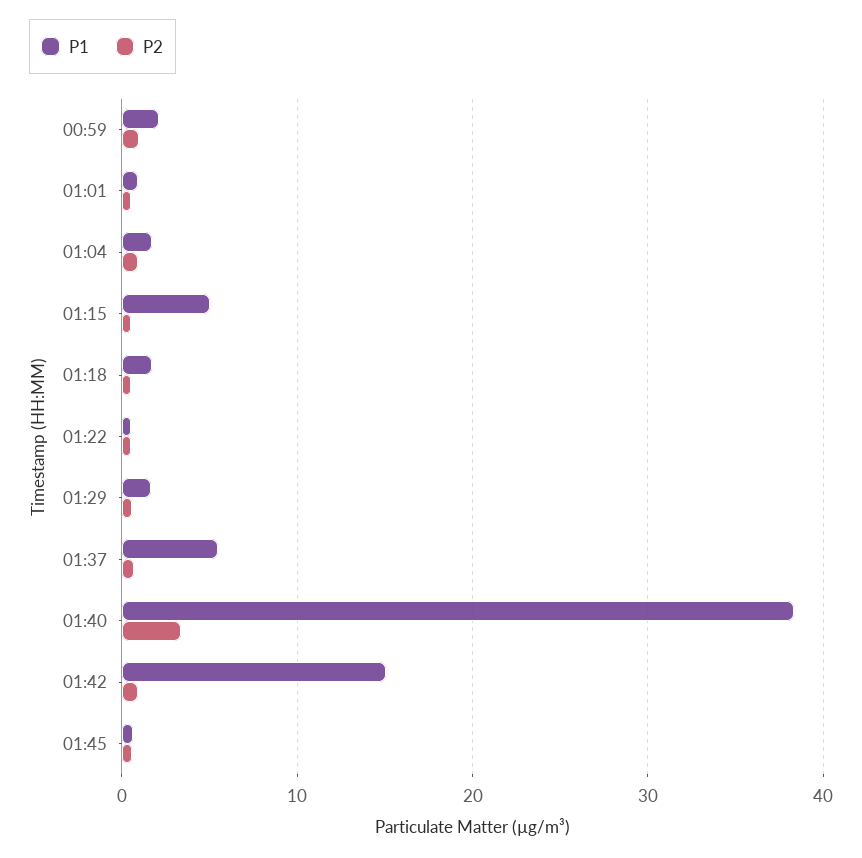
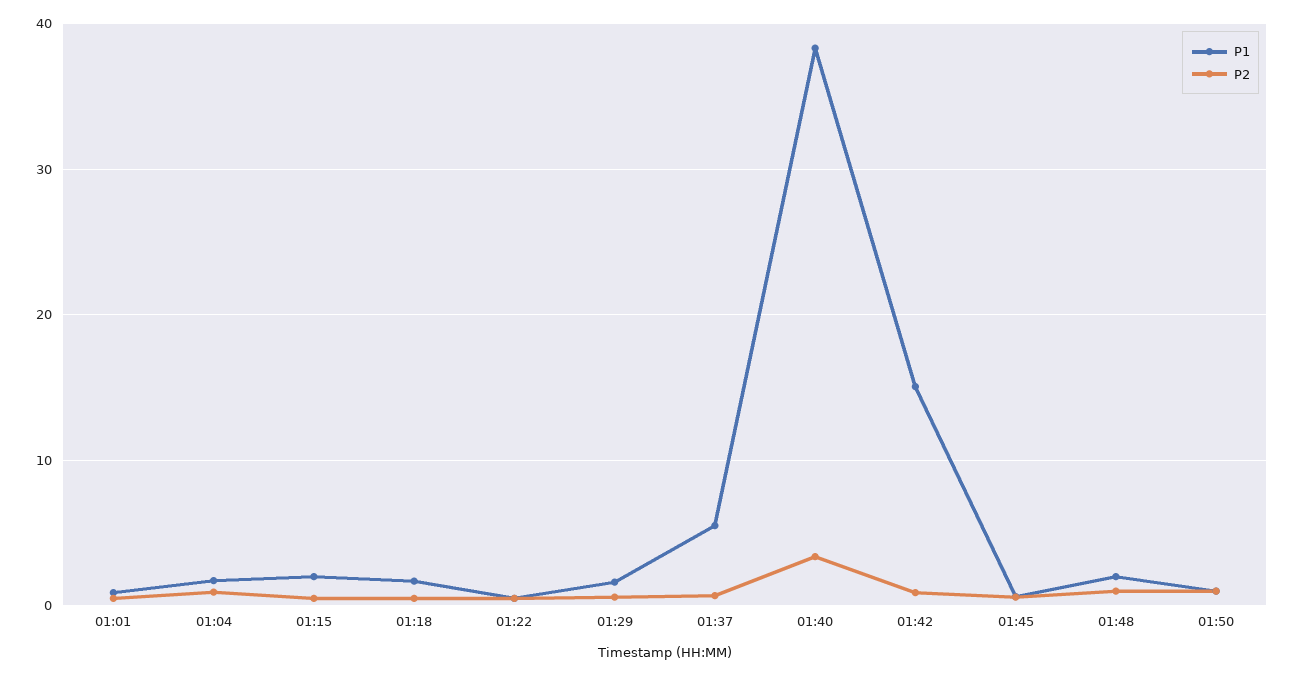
P1, 00:59: 2 -> none
P2, 00:59: 1 -> none
P1, 01:15: 5 -> 2
P1, 01:48: none -> 2
P2, 01:48: none -> 1
P1, 01:50: none -> 1
P2, 01:50: none -> 1

